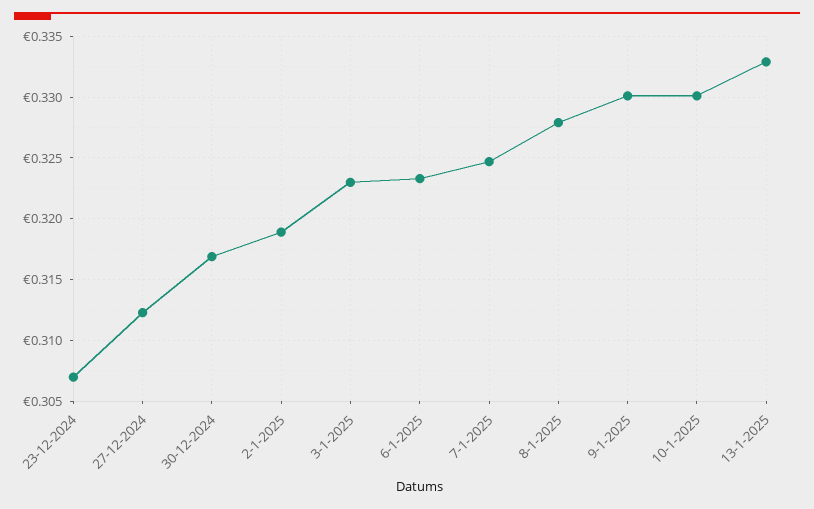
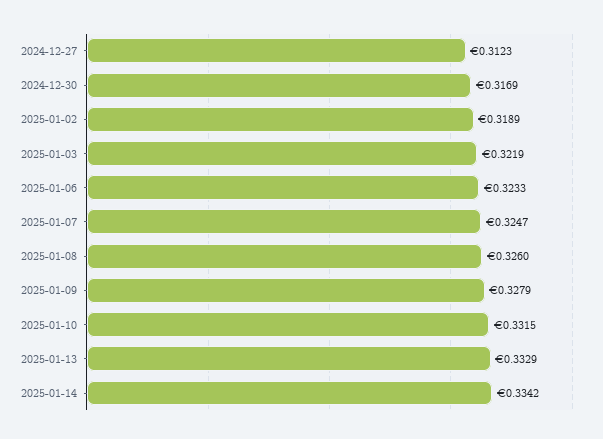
23-12-2024: 0.307 -> none
3-1-2025: 0.323 -> 0.3219
8-1-2025: 0.328 -> 0.326
9-1-2025: 0.33 -> 0.3279
10-1-2025: 0.33 -> 0.3315
2025-01-14: none -> 0.3342

